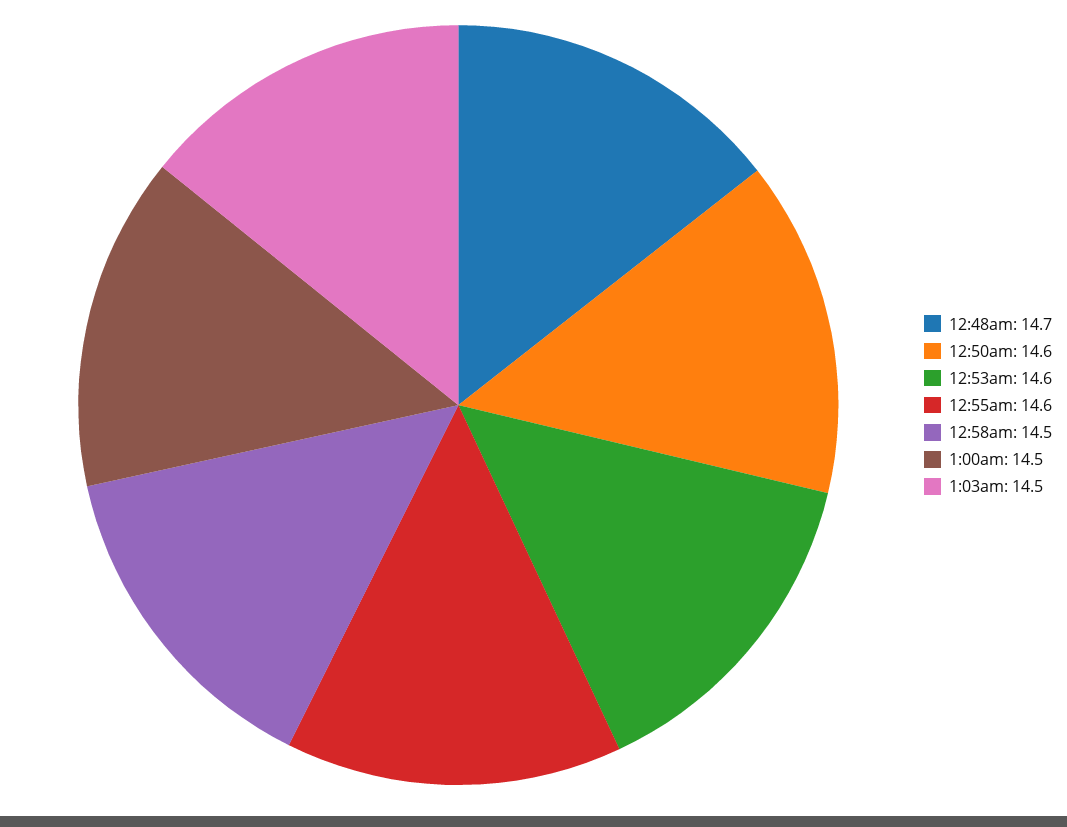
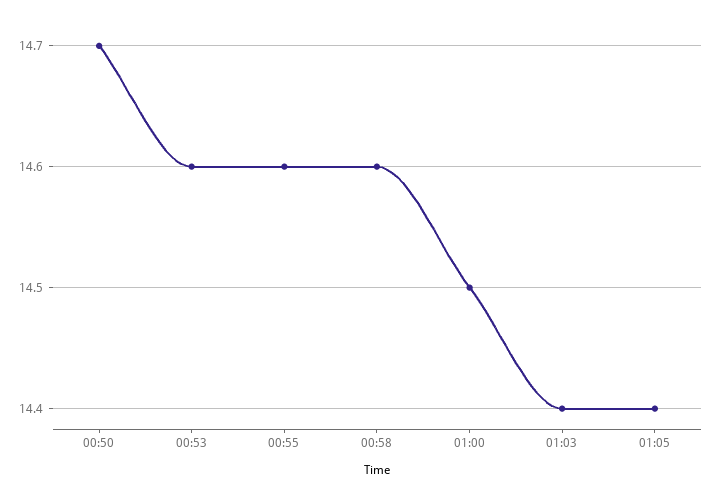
12:48am: 14.7 -> none
12:50am: 14.6 -> 14.7
12:58am: 14.5 -> 14.6
1:03am: 14.5 -> 14.4
01:05: none -> 14.4

